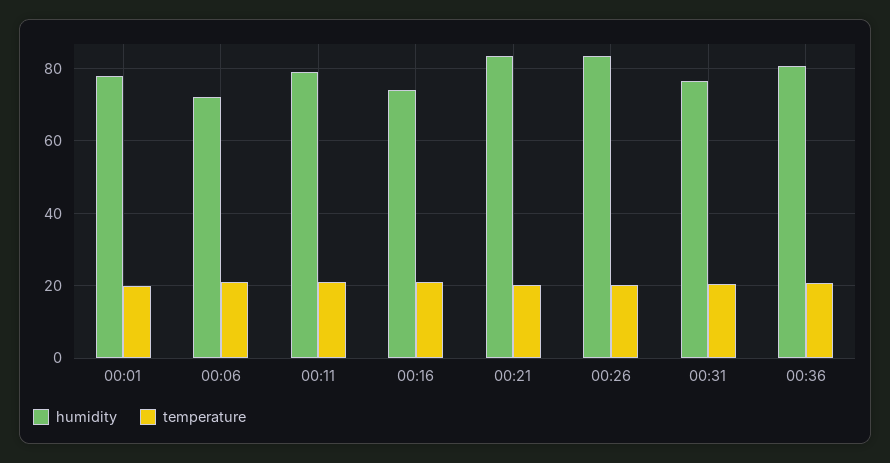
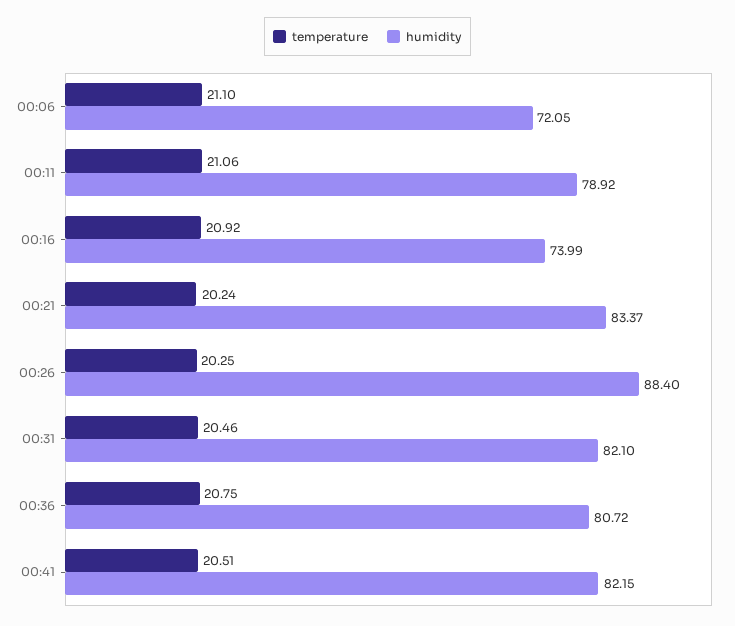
humidity, 00:01: 78 -> none
temperature, 00:01: 20 -> none
humidity, 00:26: 84 -> 88.4
humidity, 00:31: 76 -> 82.1
temperature, 00:41: none -> 20.51
humidity, 00:41: none -> 82.15

